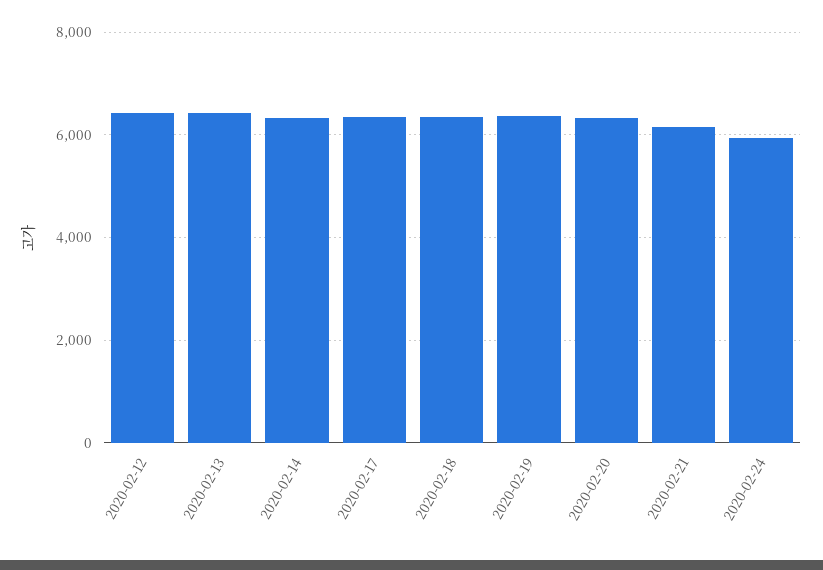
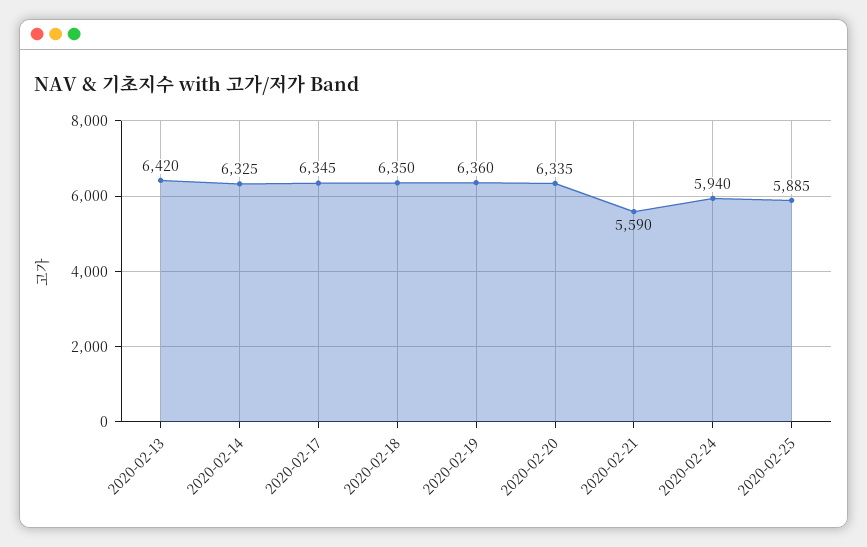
2020-02-12: 6400 -> none
2020-02-21: 6200 -> 5590
2020-02-25: none -> 5885

